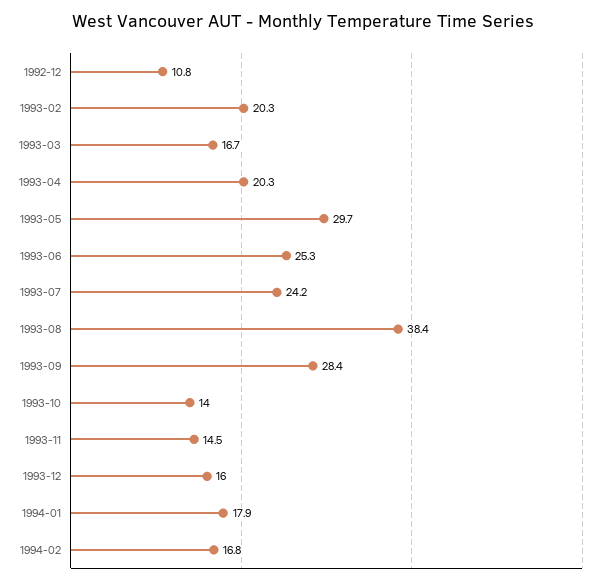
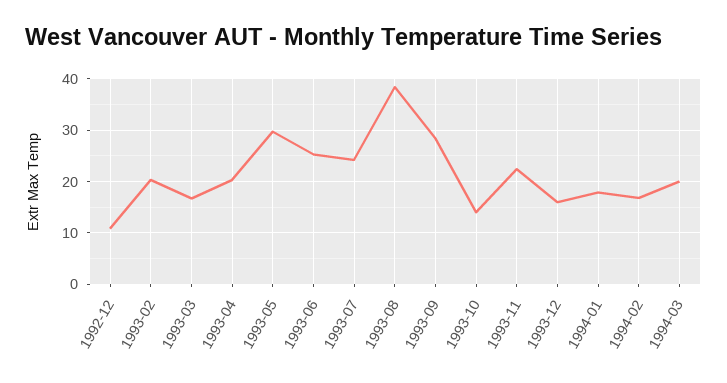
1993-11: 14.5 -> 22
1994-03: none -> 20

